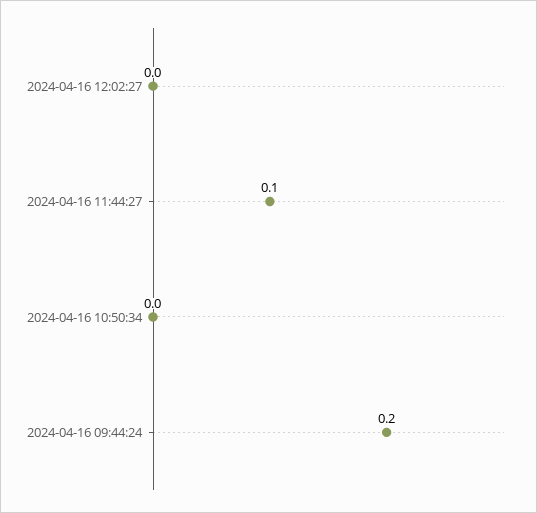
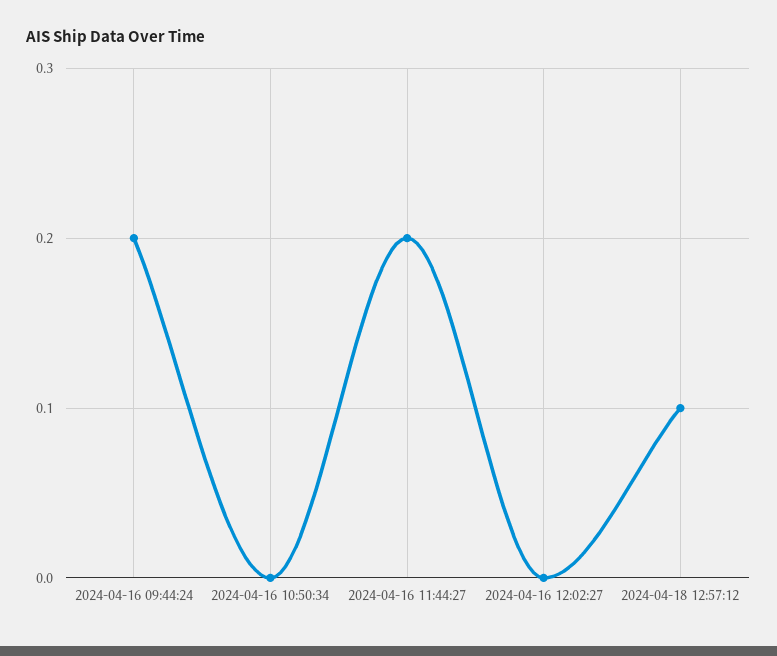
2024-04-16 11:44:27: 0.1 -> 0.2
2024-04-18 12:57:12: none -> 0.1

